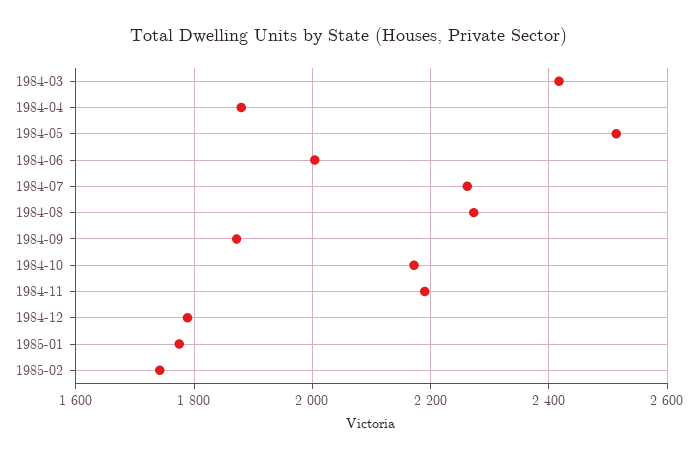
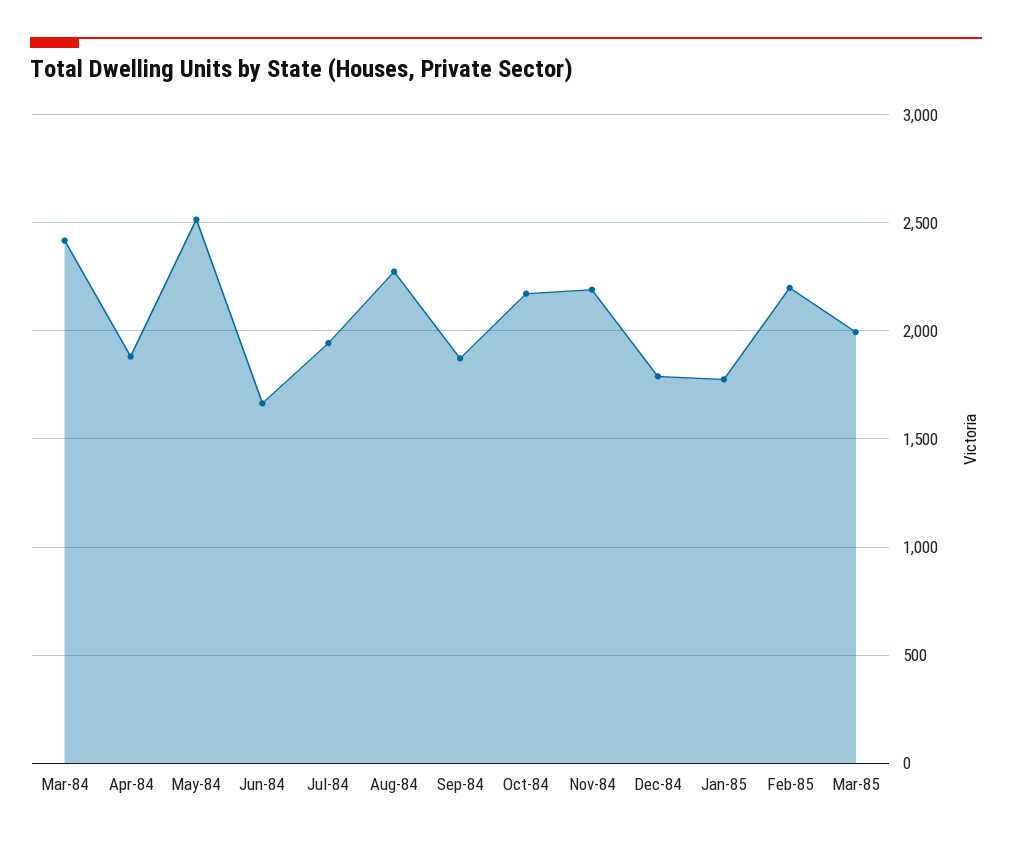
1984-06: 2000 -> 1650
1984-07: 2260 -> 1950
1985-02: 1740 -> 2200
Mar-85: none -> 2000

